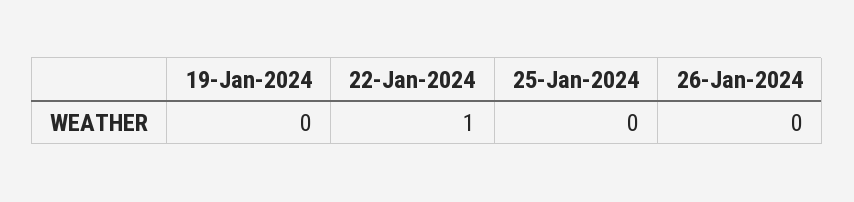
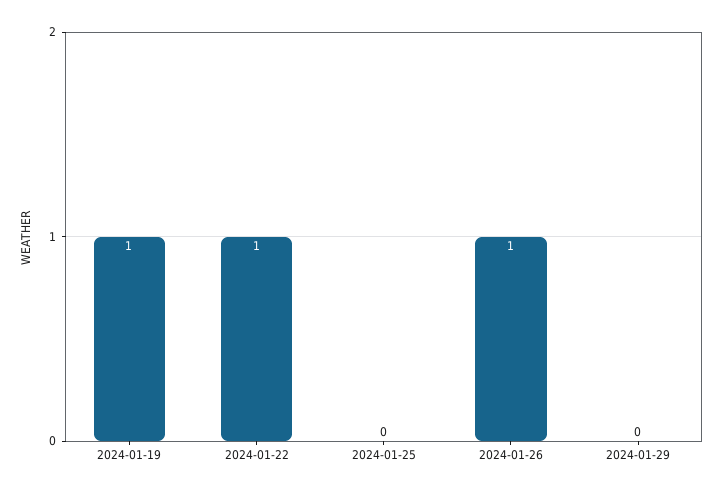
19-Jan-2024: 0 -> 1
26-Jan-2024: 0 -> 1
2024-01-29: none -> 0

